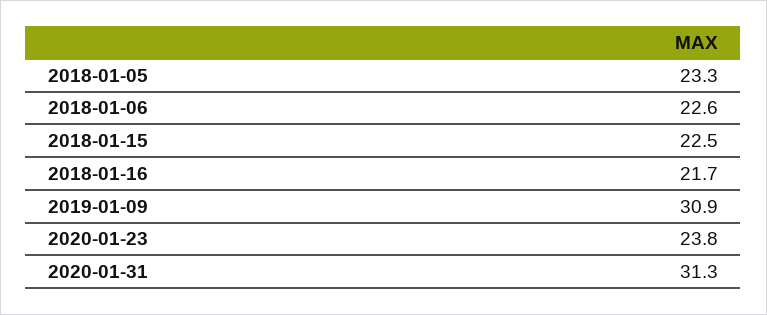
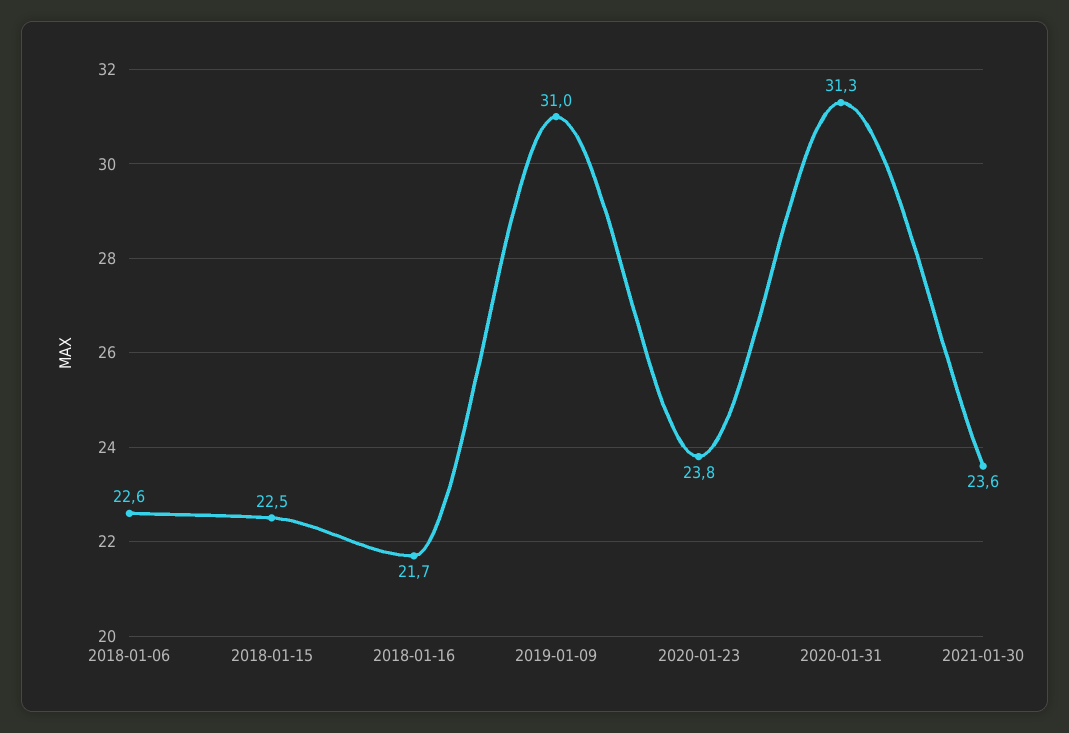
2018-01-05: 23.3 -> none
2019-01-09: 30.9 -> 31
2021-01-30: none -> 23.6

